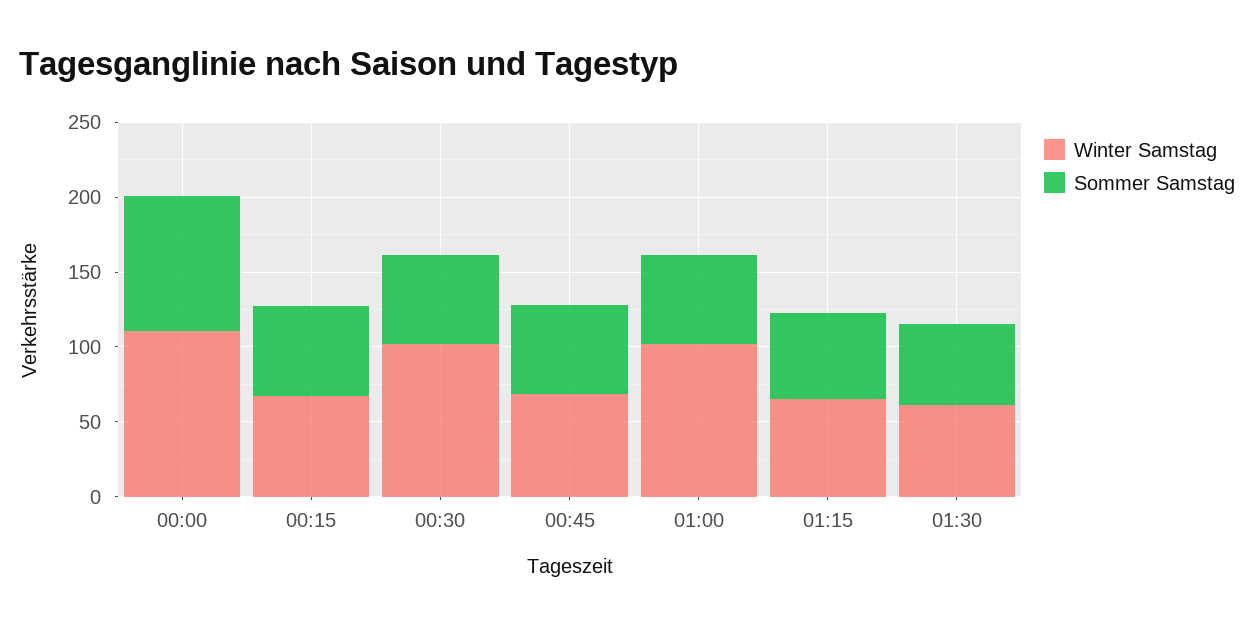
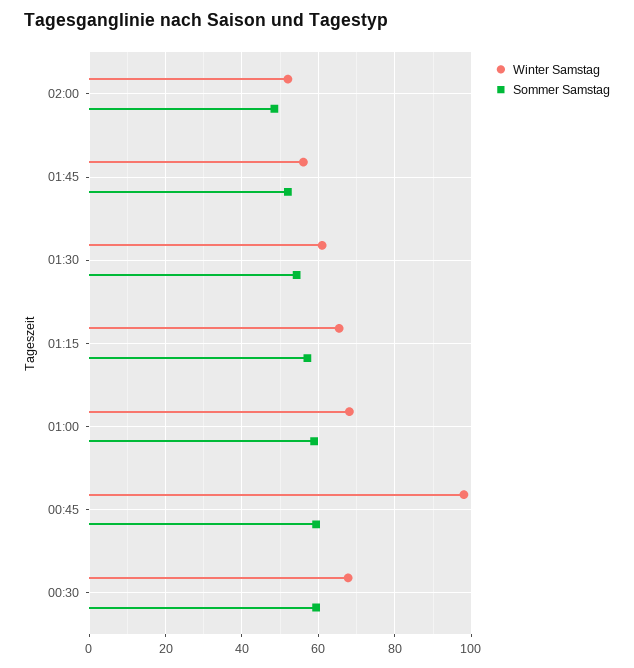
Winter Samstag, 00:00: 110 -> none
Sommer Samstag, 00:00: 90 -> none
Winter Samstag, 00:15: 70 -> none
Sommer Samstag, 00:15: 60 -> none
Winter Samstag, 00:30: 100 -> 68
Winter Samstag, 00:45: 70 -> 98
Winter Samstag, 01:00: 100 -> 68
Winter Samstag, 02:00: none -> 52
Sommer Samstag, 02:00: none -> 48
Winter Samstag, 01:45: none -> 56
Sommer Samstag, 01:45: none -> 52

